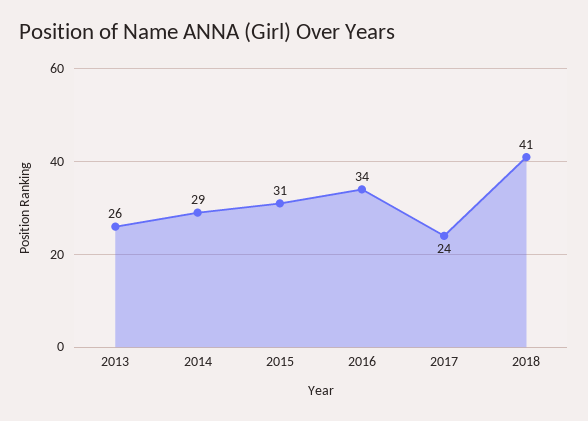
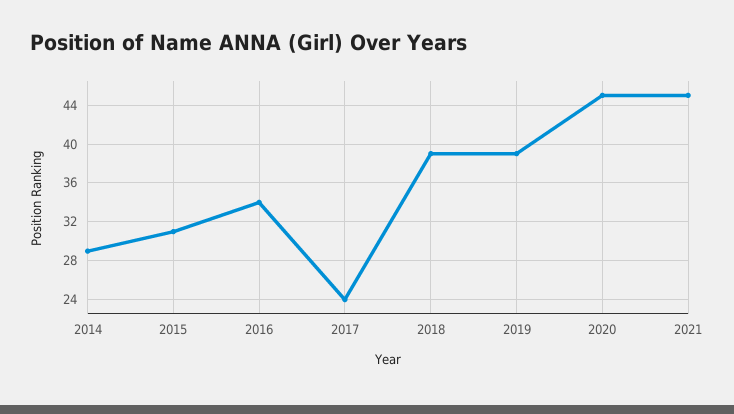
2013: 26 -> none
2018: 41 -> 39
2019: none -> 39
2020: none -> 45
2021: none -> 45

